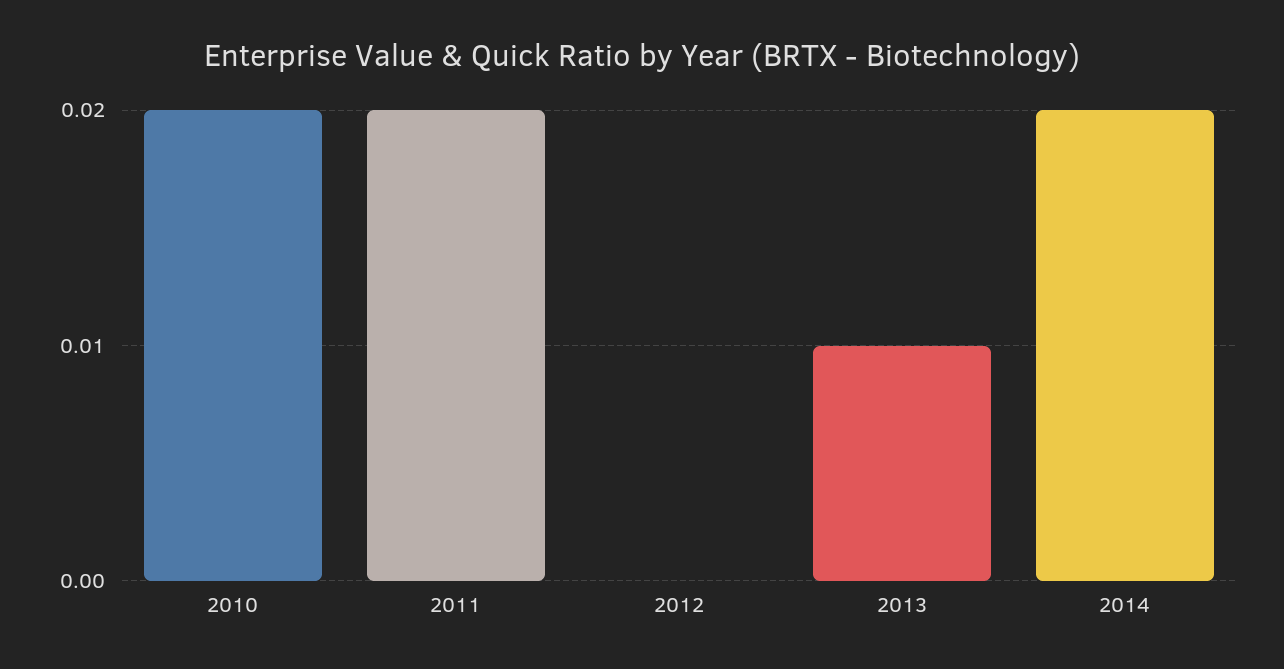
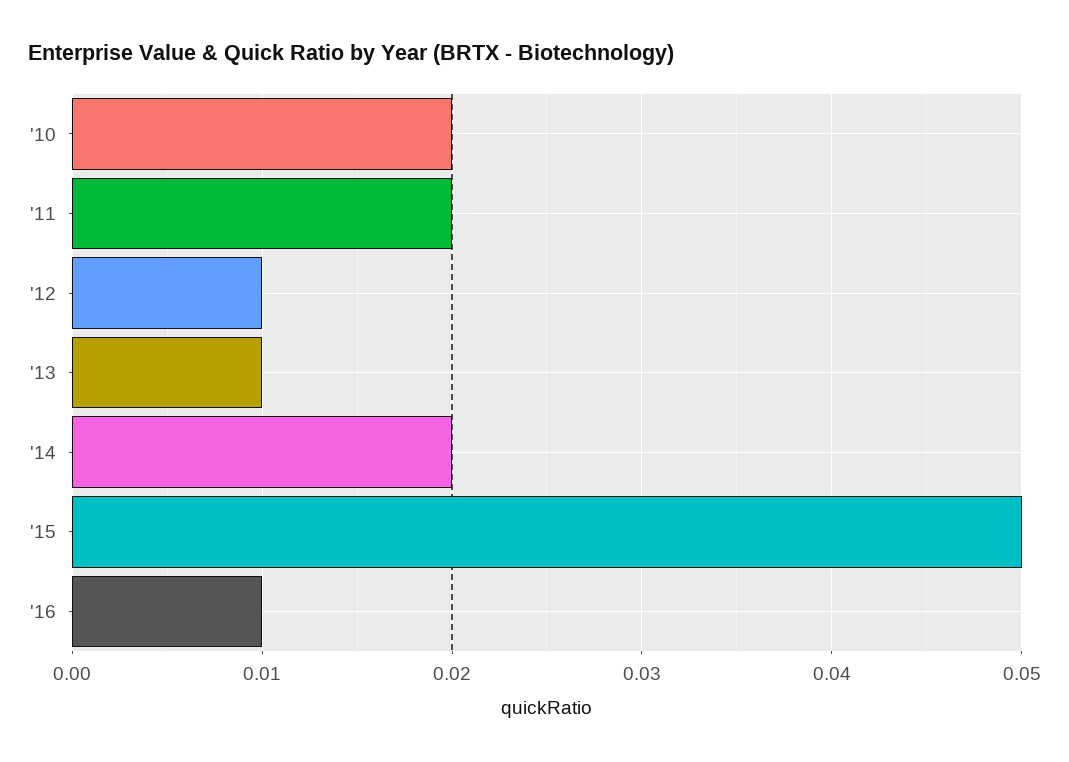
2012: 0 -> 0.01
'15: none -> 0.05
'16: none -> 0.01

